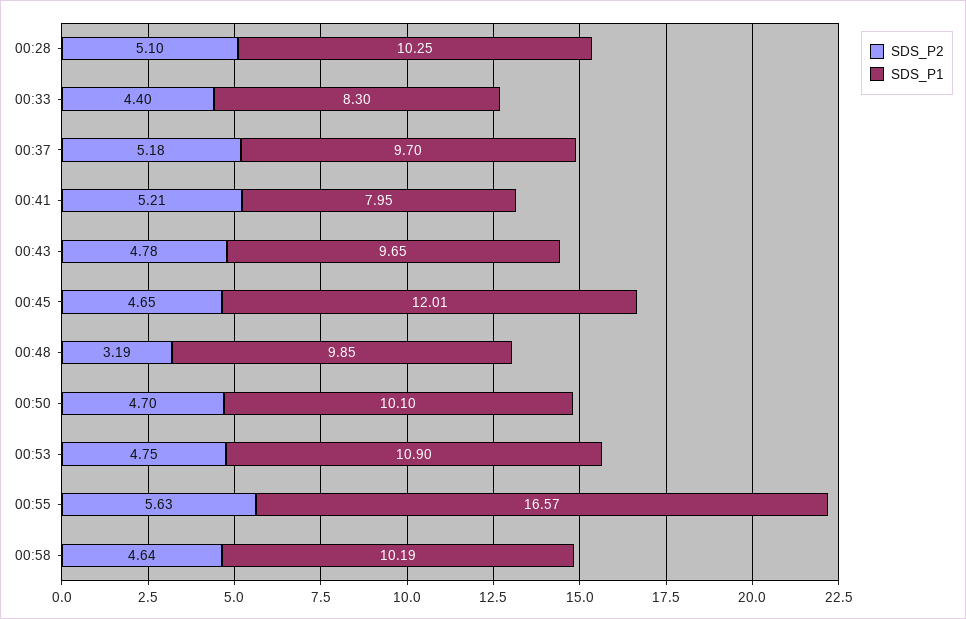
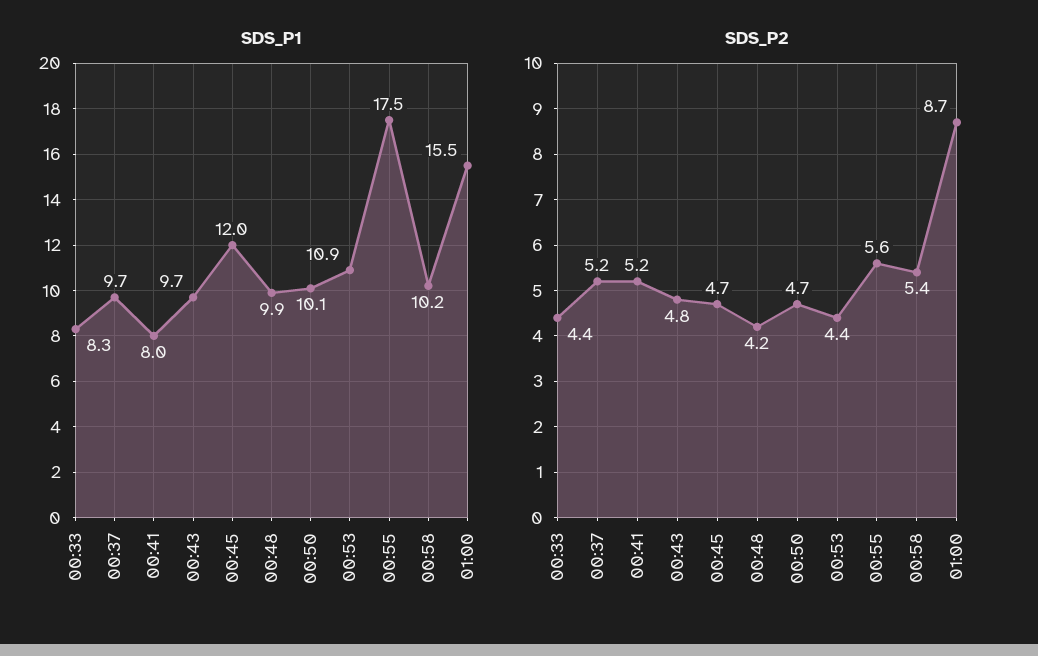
SDS_P2, 00:28: 5.1 -> none
SDS_P1, 00:28: 10.25 -> none
SDS_P2, 00:48: 3.19 -> 4.2
SDS_P2, 00:53: 4.75 -> 4.4
SDS_P1, 00:55: 16.57 -> 17.5
SDS_P2, 00:58: 4.64 -> 5.4
SDS_P1, 01:00: none -> 15.5
SDS_P2, 01:00: none -> 8.7

